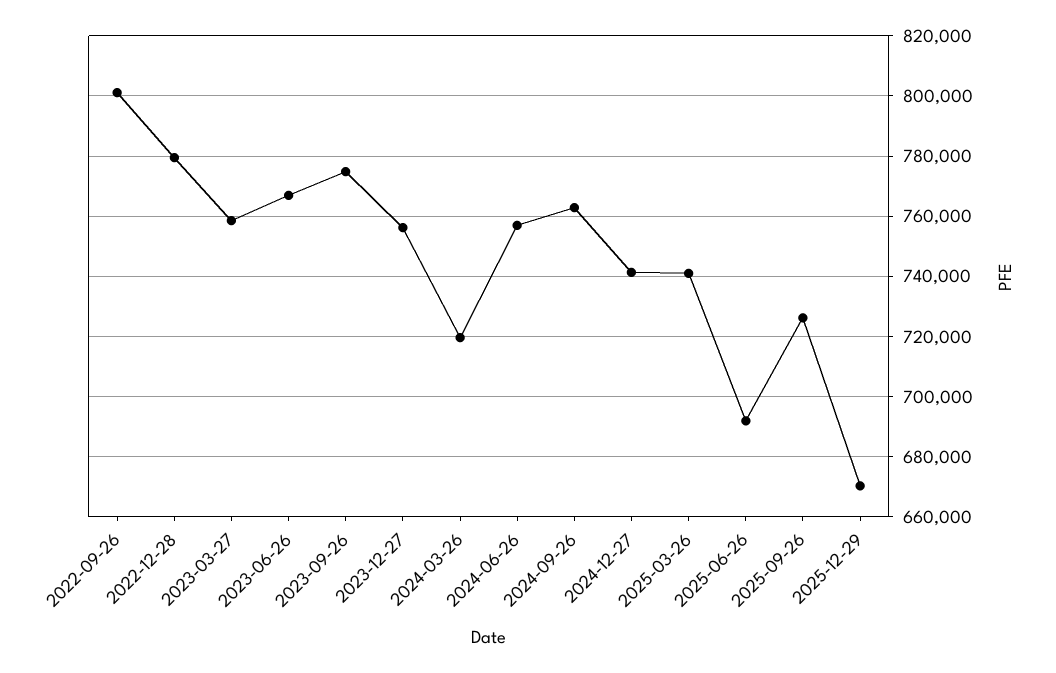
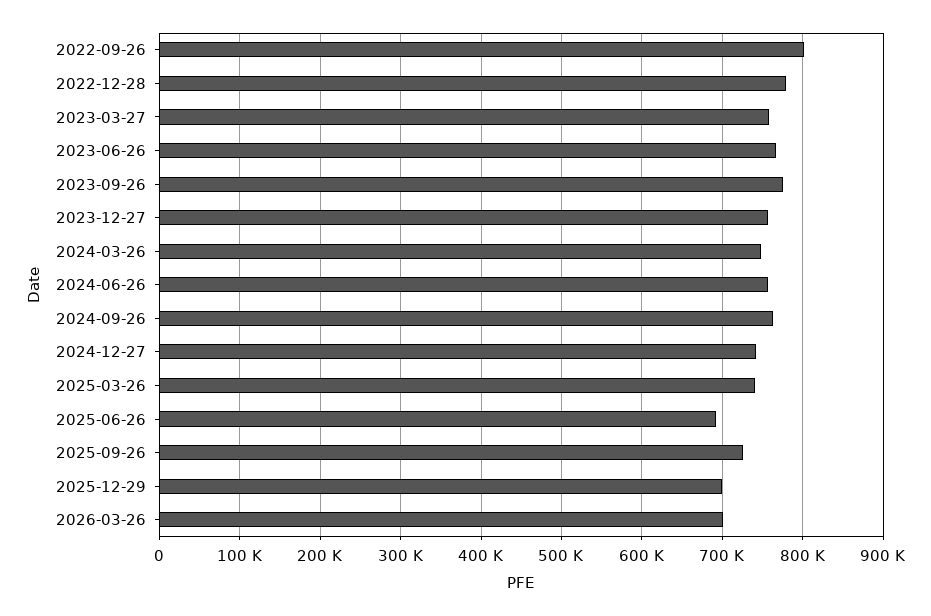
2024-03-26: 720000 -> 750000
2025-12-29: 670000 -> 700000
2026-03-26: none -> 700000

